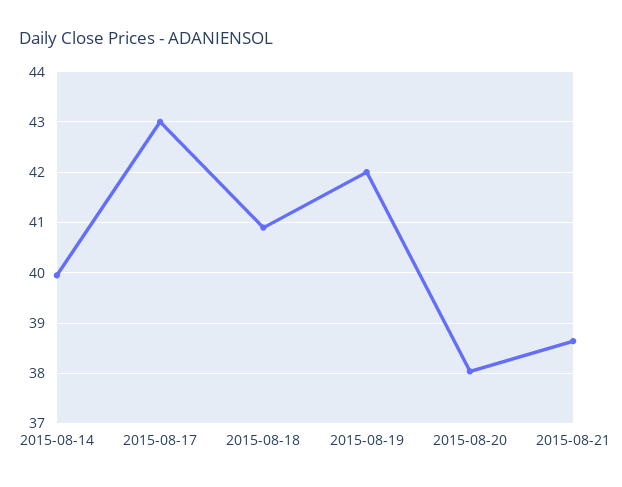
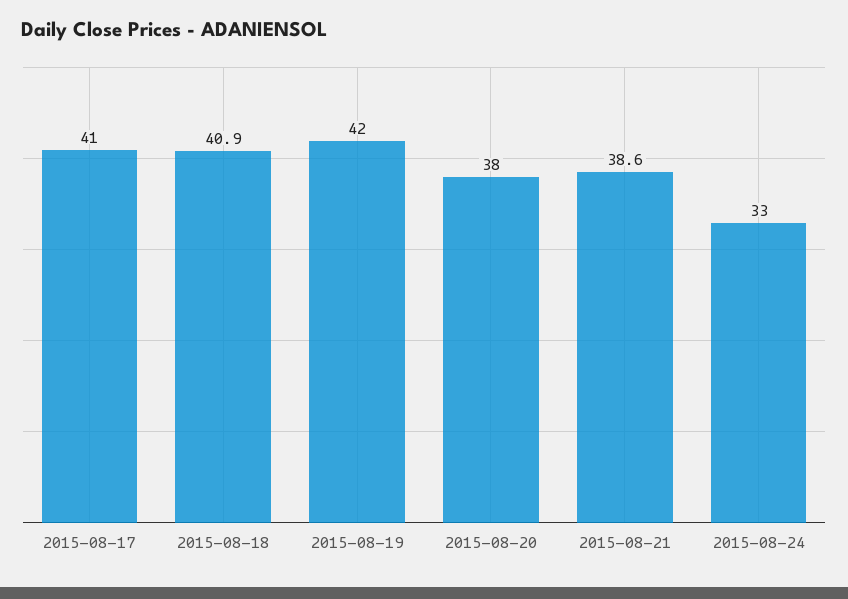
2015-08-14: 40 -> none
2015-08-17: 43 -> 41
2015-08-24: none -> 33

